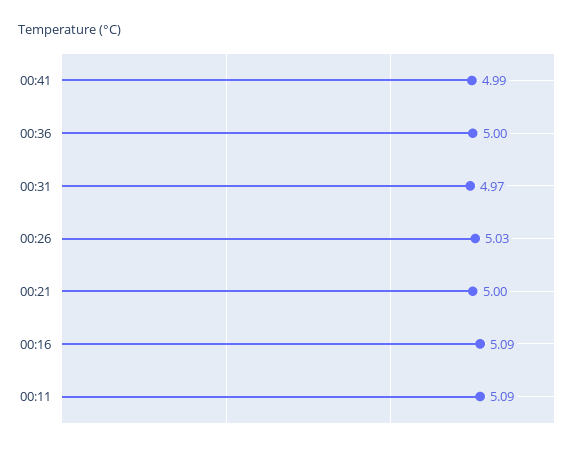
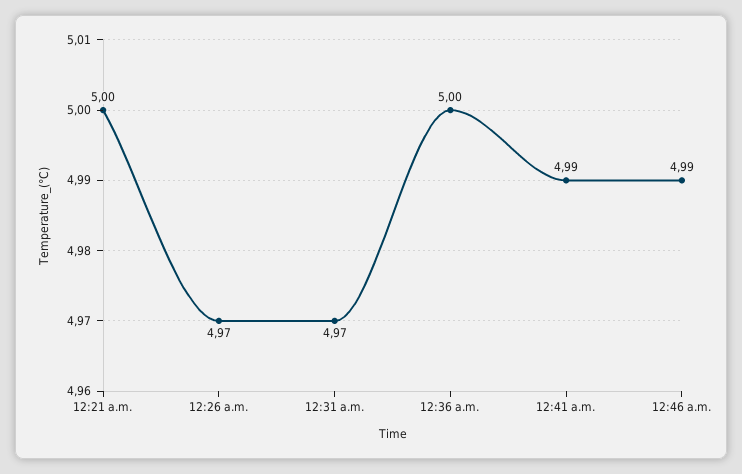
00:26: 5.03 -> 4.97
00:16: 5.09 -> none
00:11: 5.09 -> none
12:46 a.m.: none -> 4.99

